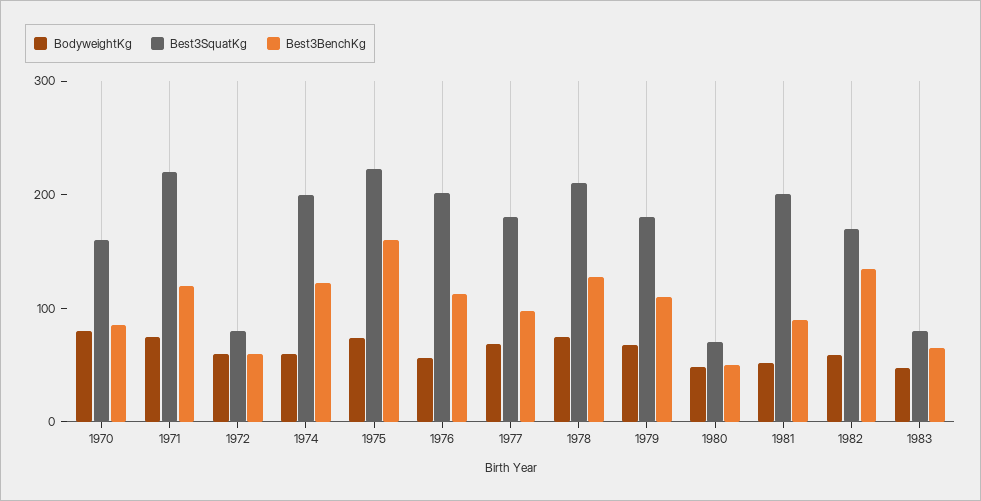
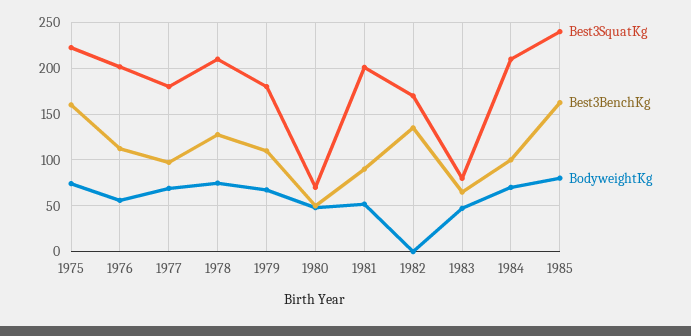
BodyweightKg, 1970: 80 -> none
Best3SquatKg, 1970: 160 -> none
Best3BenchKg, 1970: 80 -> none
BodyweightKg, 1971: 80 -> none
Best3SquatKg, 1971: 220 -> none
Best3BenchKg, 1971: 120 -> none
BodyweightKg, 1972: 60 -> none
Best3SquatKg, 1972: 80 -> none
Best3BenchKg, 1972: 60 -> none
BodyweightKg, 1974: 60 -> none
Best3SquatKg, 1974: 200 -> none
Best3BenchKg, 1974: 120 -> none
BodyweightKg, 1982: 60 -> 0
Best3SquatKg, 1984: none -> 210
Best3BenchKg, 1984: none -> 100
BodyweightKg, 1984: none -> 70
Best3SquatKg, 1985: none -> 240
Best3BenchKg, 1985: none -> 160
BodyweightKg, 1985: none -> 80

